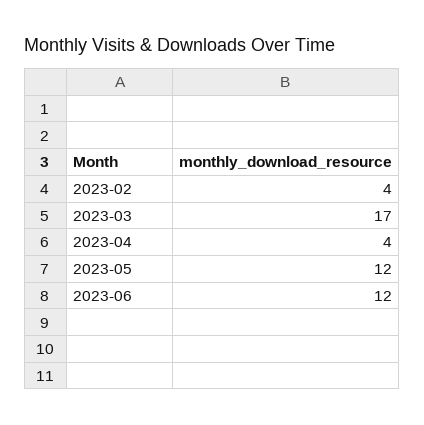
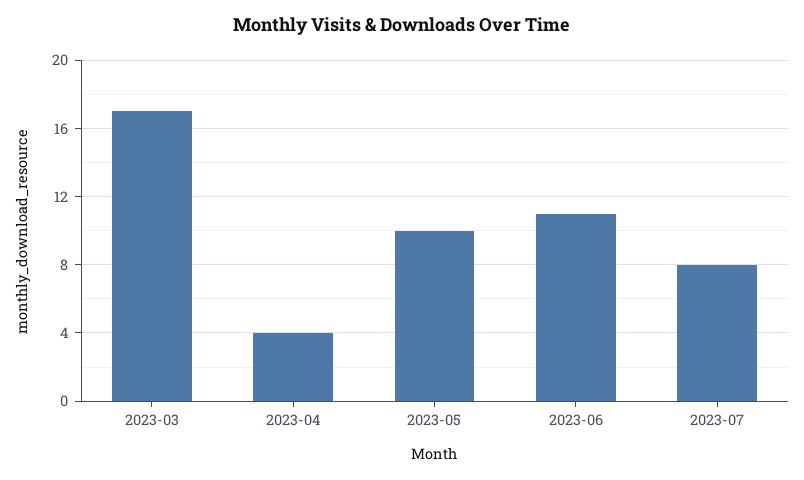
2023-02: 4 -> none
2023-05: 12 -> 10
2023-06: 12 -> 11
2023-07: none -> 8

